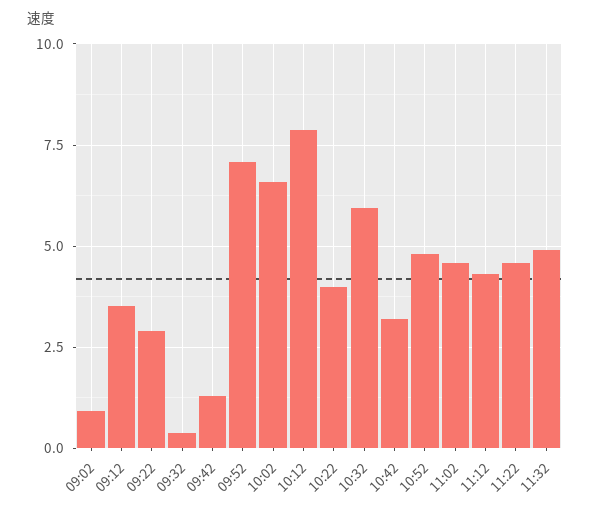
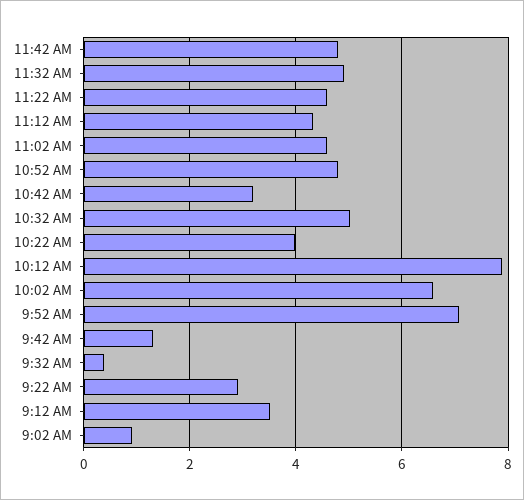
10:32: 6 -> 5
11:42 AM: none -> 4.8

